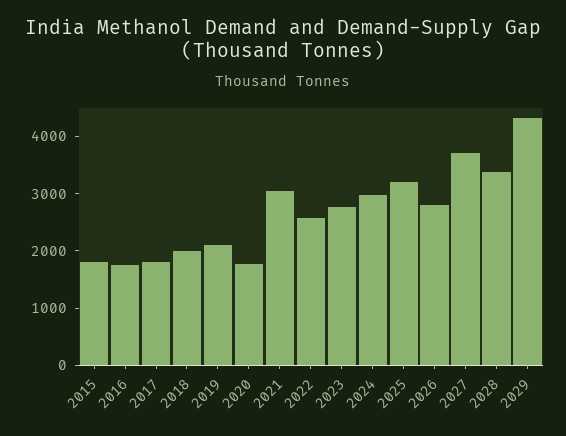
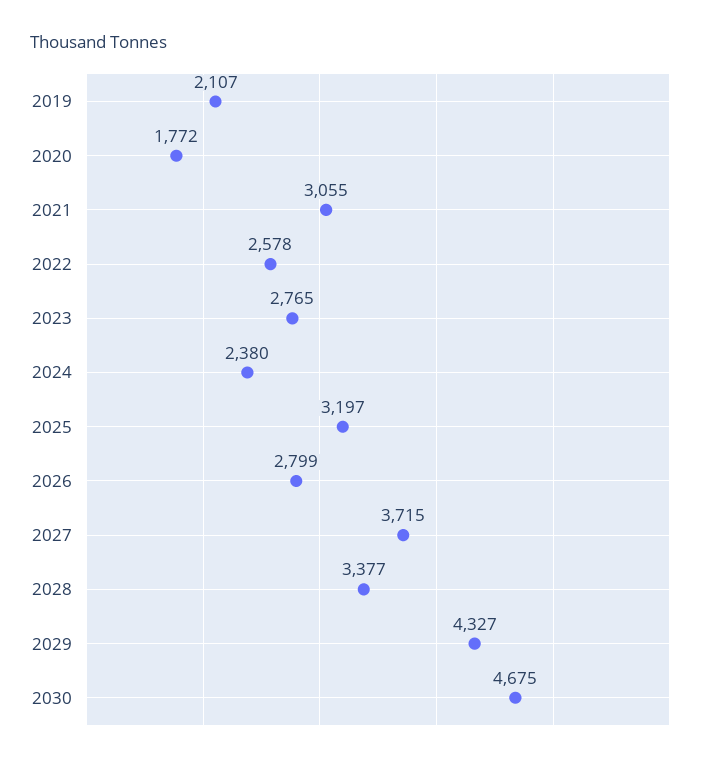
2015: 1800 -> none
2016: 1800 -> none
2017: 1800 -> none
2018: 2000 -> none
2024: 3000 -> 2380
2030: none -> 4675

